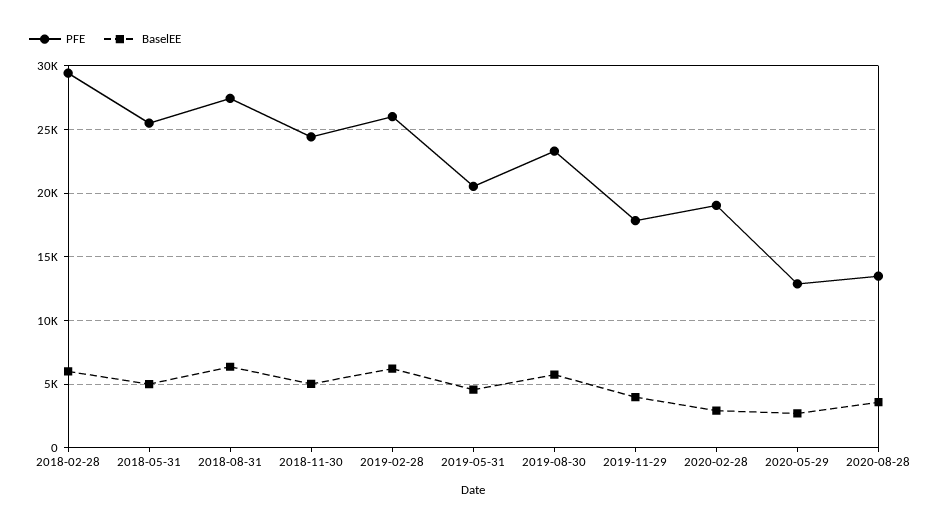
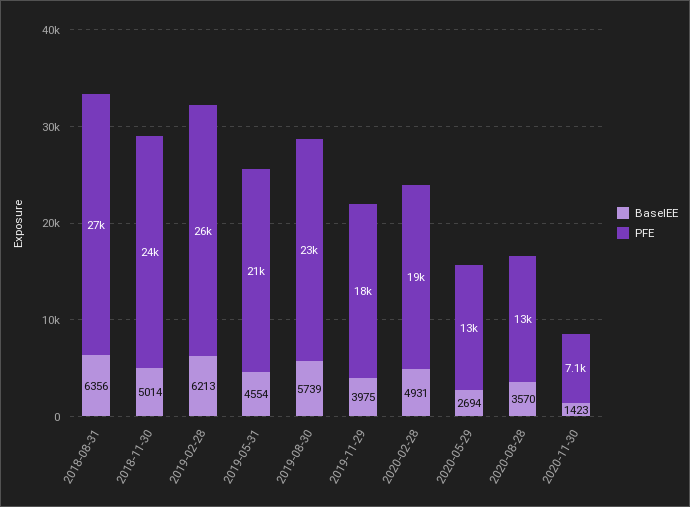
PFE, 2018-02-28: 29500 -> none
BaselEE, 2018-02-28: 6000 -> none
PFE, 2018-05-31: 25500 -> none
BaselEE, 2018-05-31: 5000 -> none
BaselEE, 2020-02-28: 3000 -> 4931
BaselEE, 2020-11-30: none -> 1423
PFE, 2020-11-30: none -> 7100

